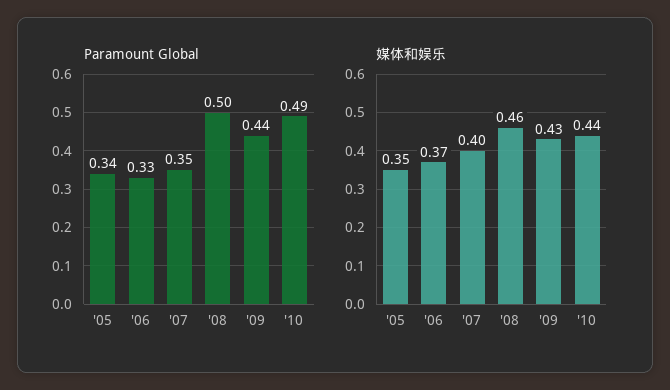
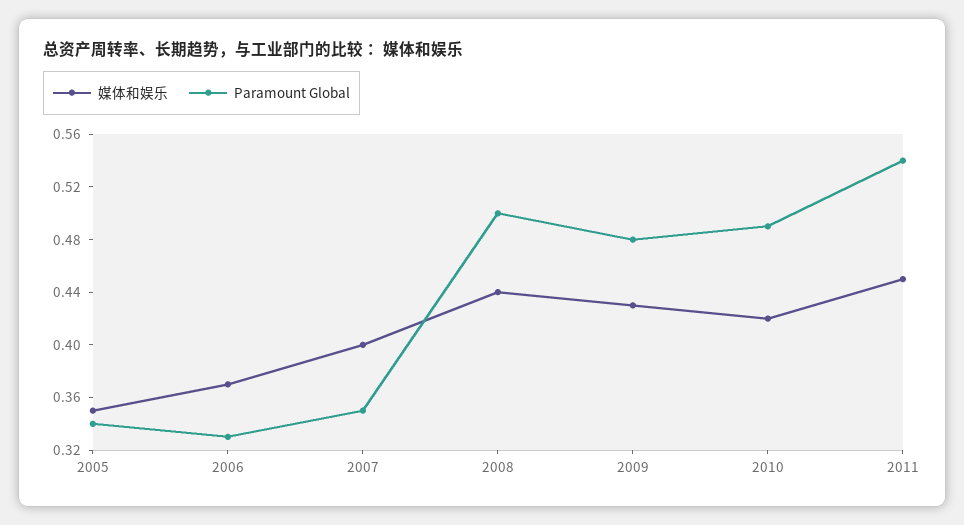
Paramount Global, '09: 0.44 -> 0.48
媒体和娱乐, '08: 0.46 -> 0.44
媒体和娱乐, '10: 0.44 -> 0.42
媒体和娱乐, 2011: none -> 0.45
Paramount Global, 2011: none -> 0.54

